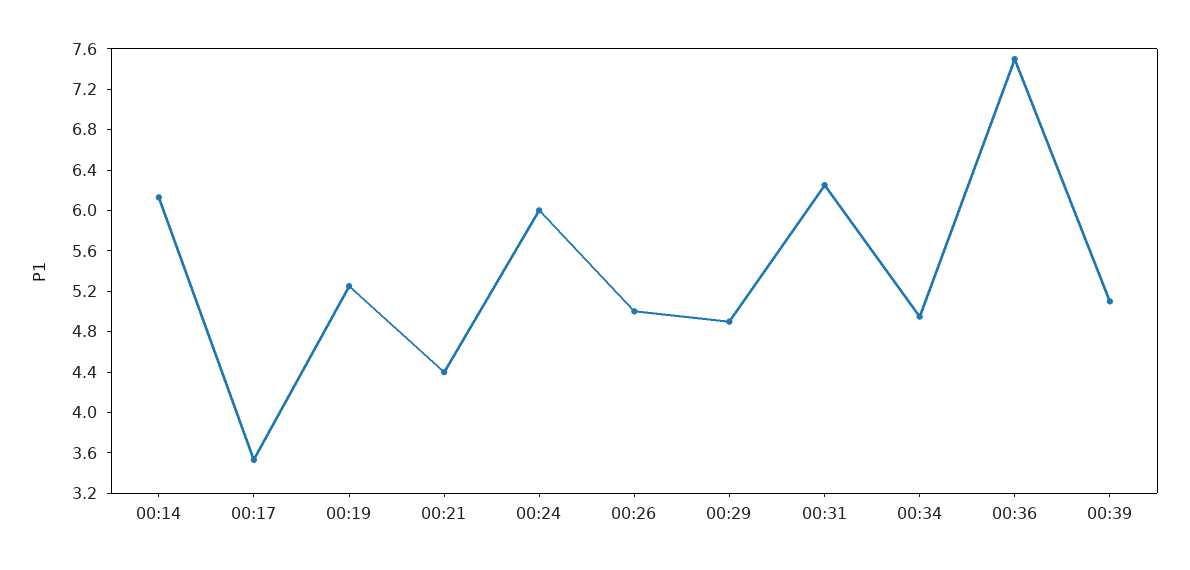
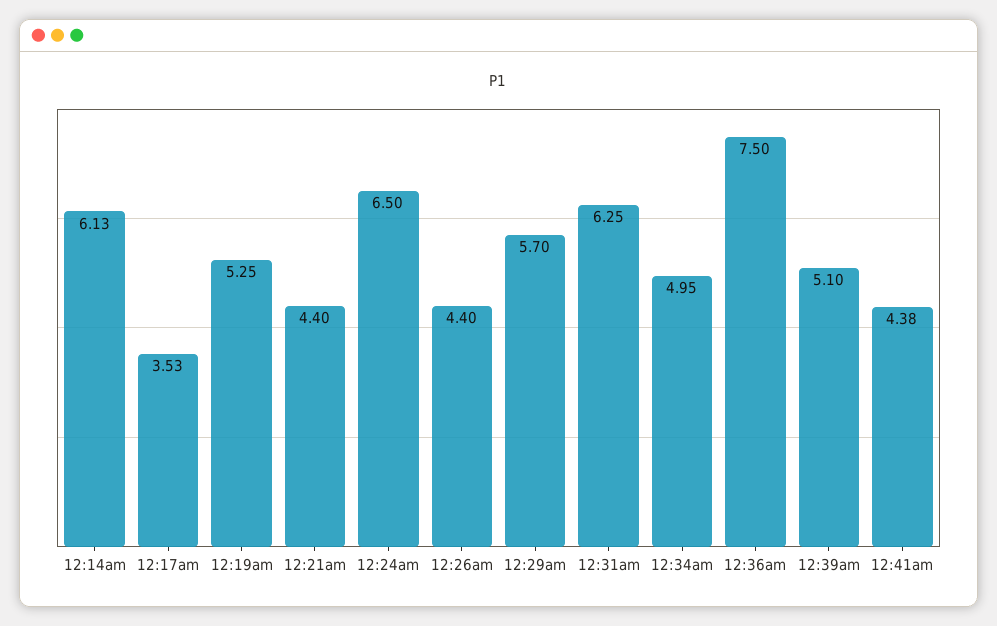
00:24: 6 -> 6.5
00:26: 5 -> 4.4
00:29: 4.9 -> 5.7
12:41am: none -> 4.38

